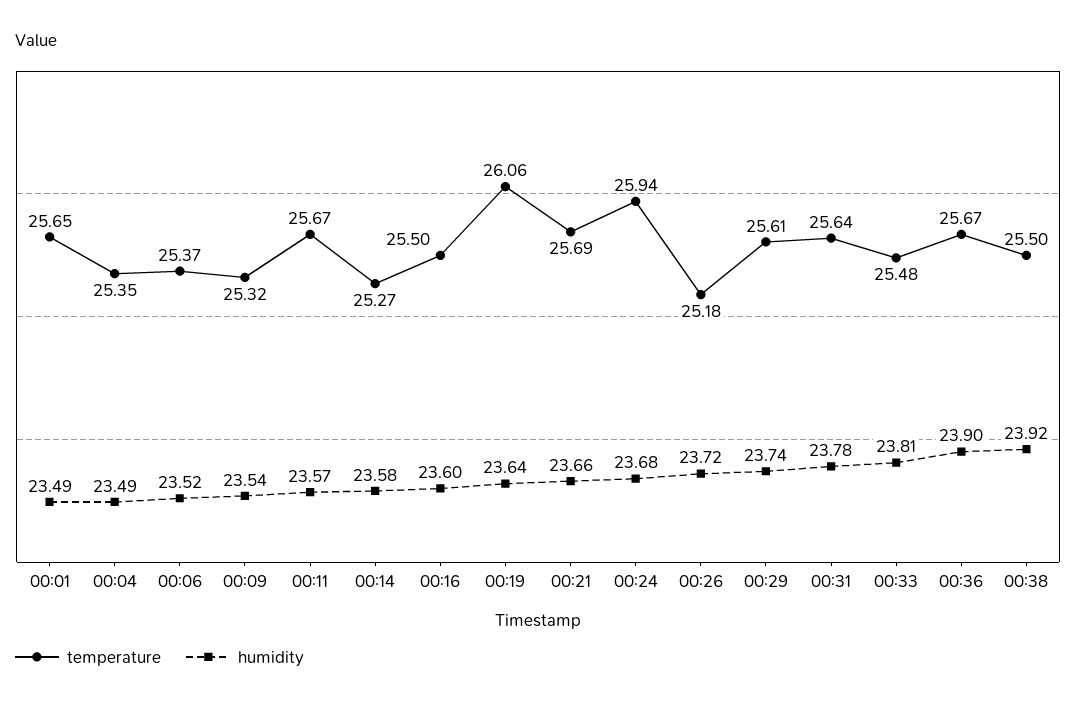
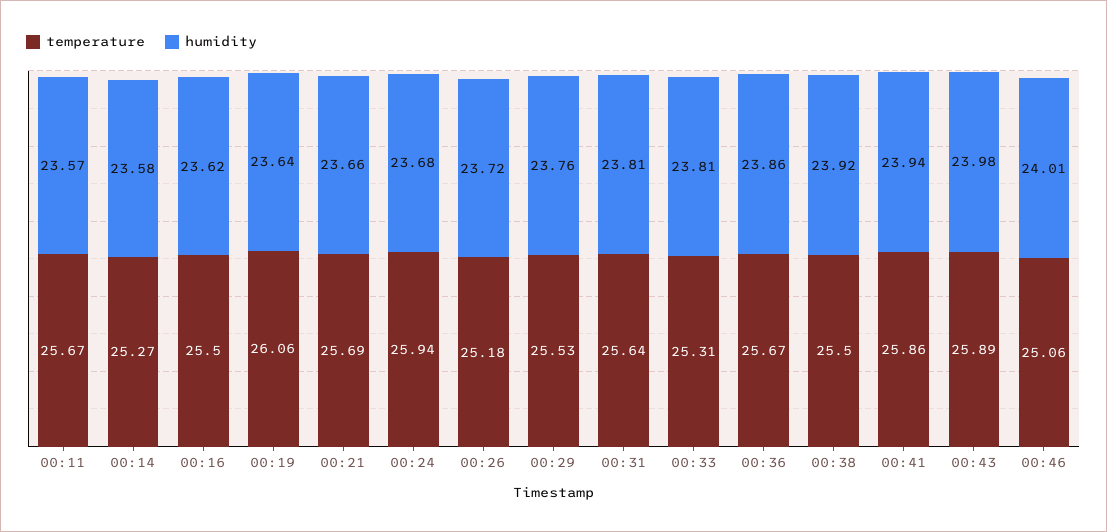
temperature, 00:01: 25.65 -> none
humidity, 00:01: 23.49 -> none
temperature, 00:04: 25.35 -> none
humidity, 00:04: 23.49 -> none
temperature, 00:06: 25.37 -> none
humidity, 00:06: 23.52 -> none
temperature, 00:09: 25.32 -> none
humidity, 00:09: 23.54 -> none
humidity, 00:16: 23.6 -> 23.62
temperature, 00:29: 25.61 -> 25.53
humidity, 00:29: 23.74 -> 23.76
humidity, 00:31: 23.78 -> 23.81
temperature, 00:33: 25.48 -> 25.31
humidity, 00:36: 23.9 -> 23.86
temperature, 00:41: none -> 25.86
humidity, 00:41: none -> 23.94
temperature, 00:43: none -> 25.89
humidity, 00:43: none -> 23.98
temperature, 00:46: none -> 25.06
humidity, 00:46: none -> 24.01

